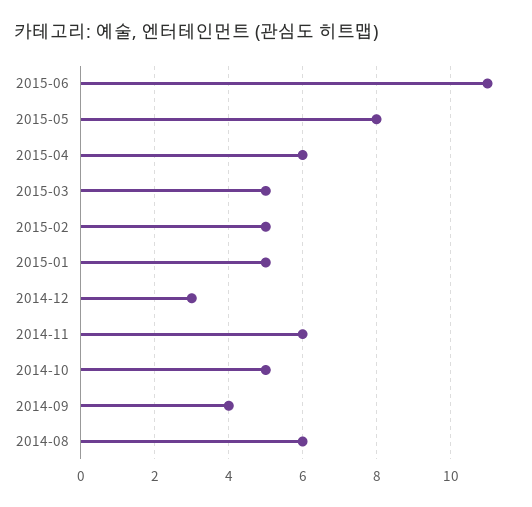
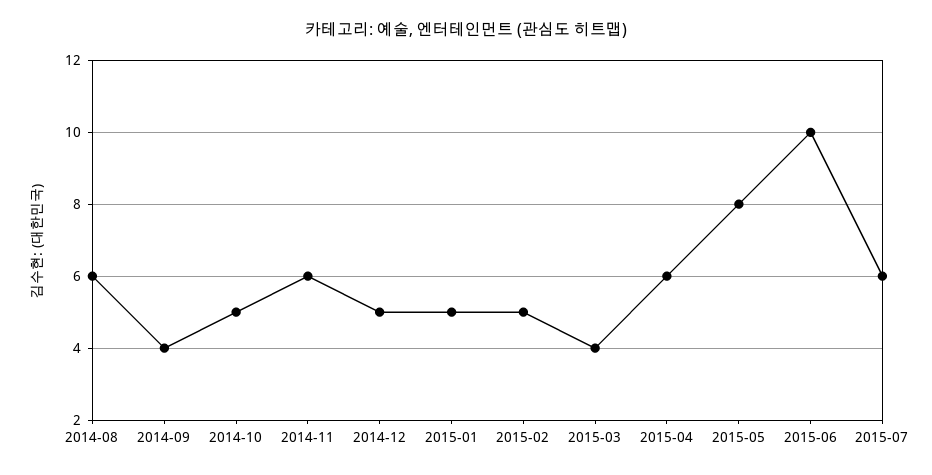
2015-06: 11 -> 10
2015-03: 5 -> 4
2014-12: 3 -> 5
2015-07: none -> 6

